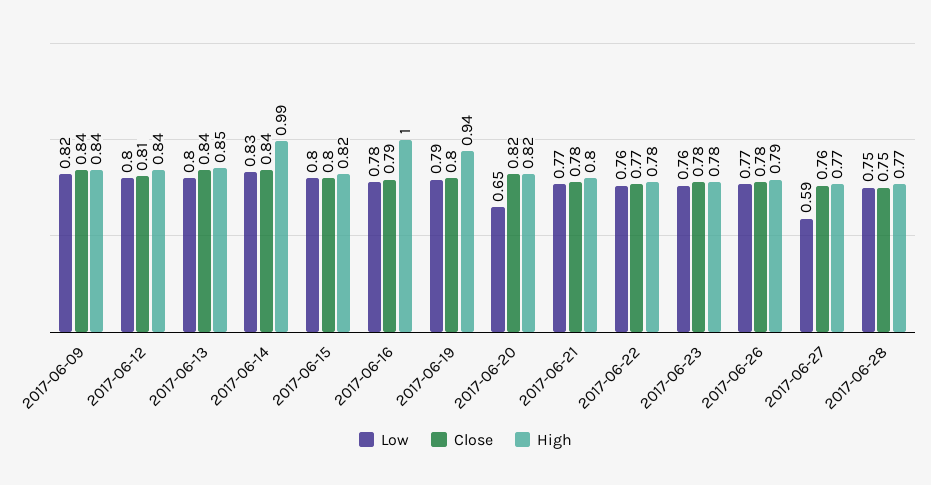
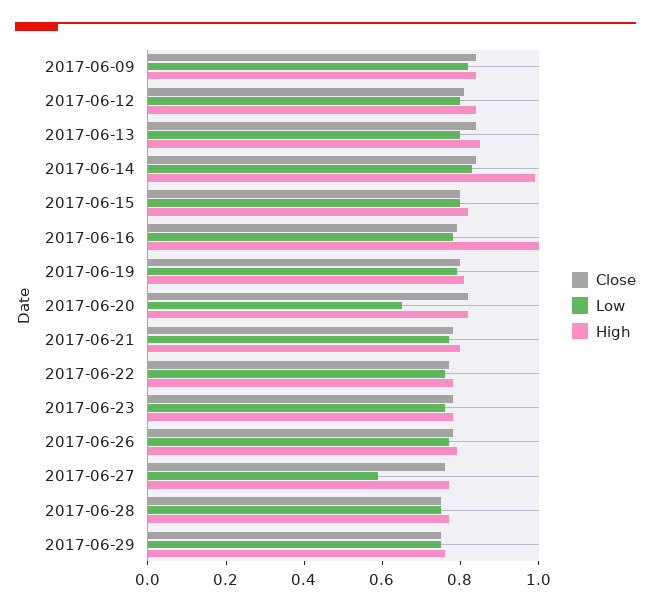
High, 2017-06-19: 0.94 -> 0.8
Close, 2017-06-29: none -> 0.75
Low, 2017-06-29: none -> 0.75
High, 2017-06-29: none -> 0.75

